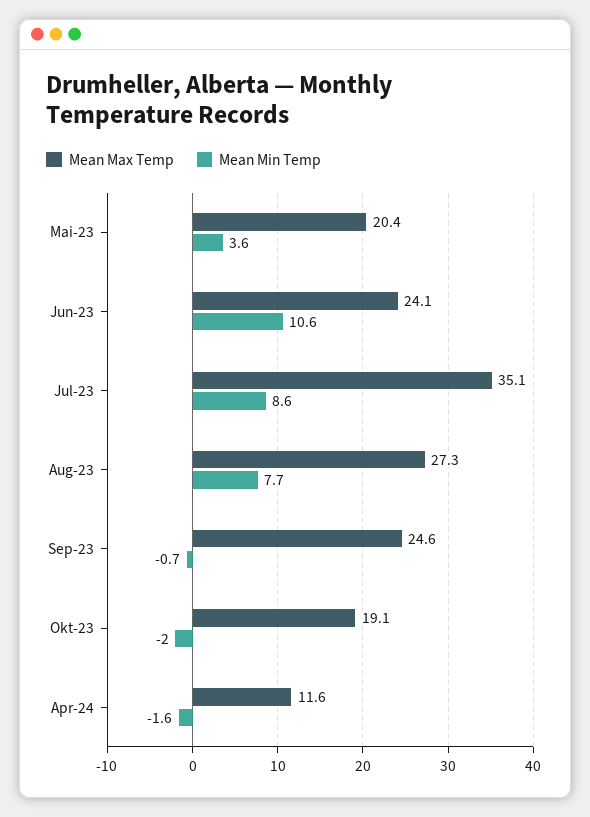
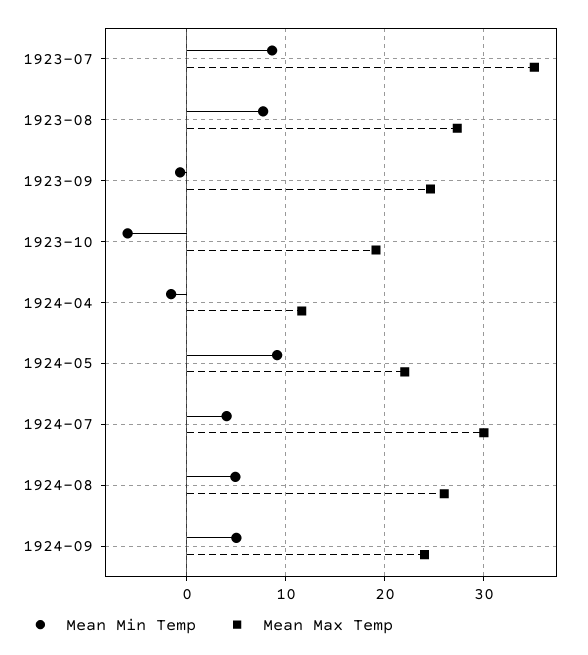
Mean Max Temp, Mai-23: 20.4 -> none
Mean Min Temp, Mai-23: 3.6 -> none
Mean Max Temp, Jun-23: 24.1 -> none
Mean Min Temp, Jun-23: 10.6 -> none
Mean Min Temp, Okt-23: -2 -> -6
Mean Min Temp, 1924-05: none -> 9
Mean Max Temp, 1924-05: none -> 22
Mean Min Temp, 1924-07: none -> 4
Mean Max Temp, 1924-07: none -> 30
Mean Min Temp, 1924-08: none -> 5
Mean Max Temp, 1924-08: none -> 26
Mean Min Temp, 1924-09: none -> 5
Mean Max Temp, 1924-09: none -> 24

